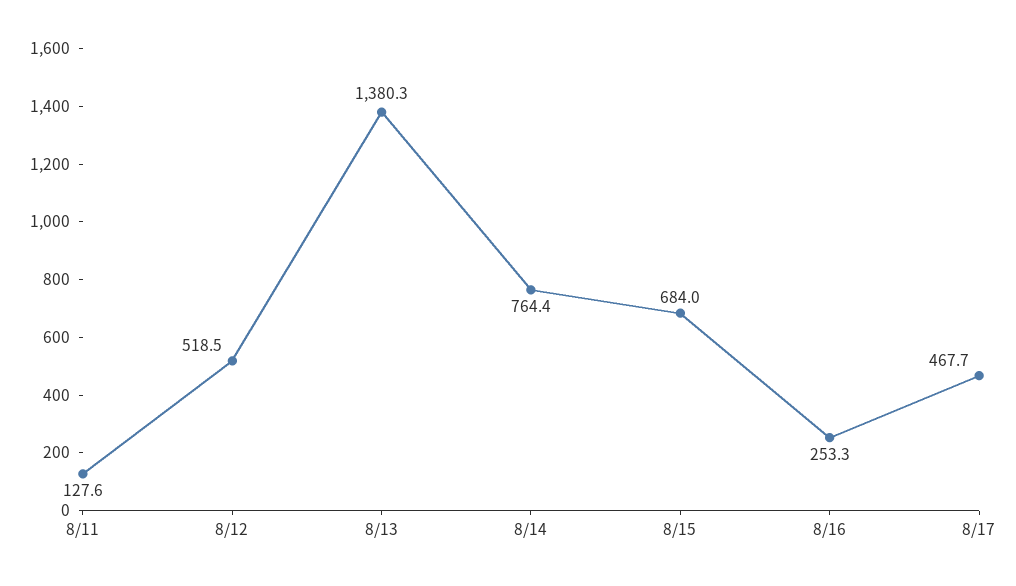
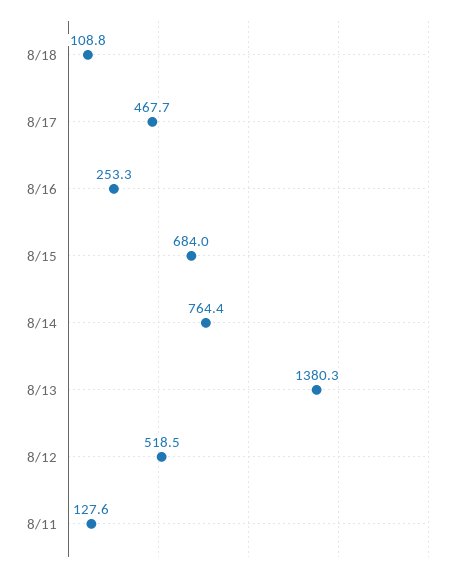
8/18: none -> 108.8

